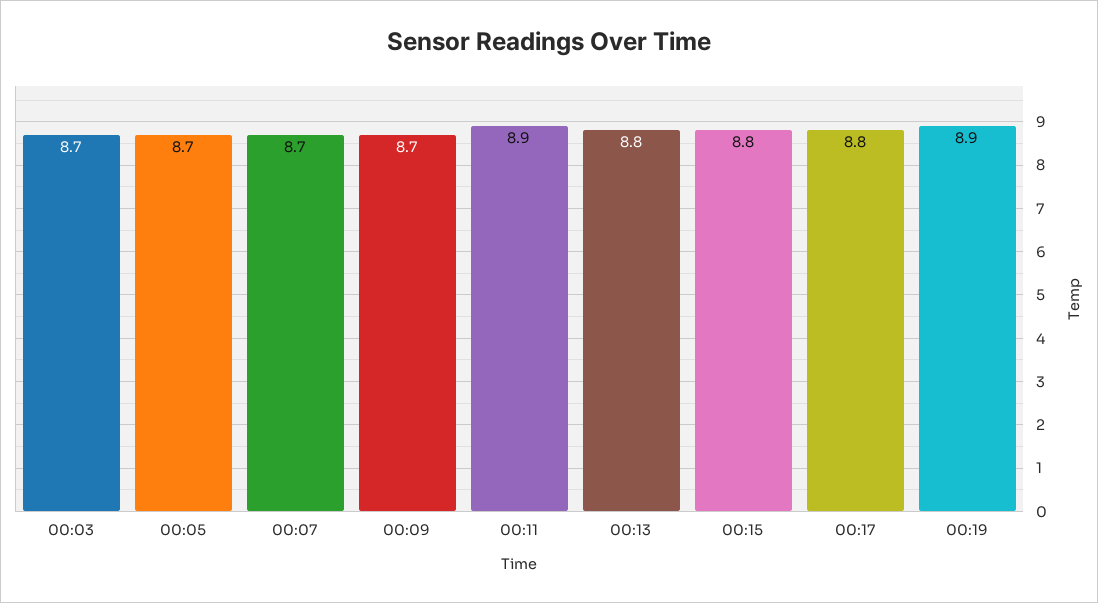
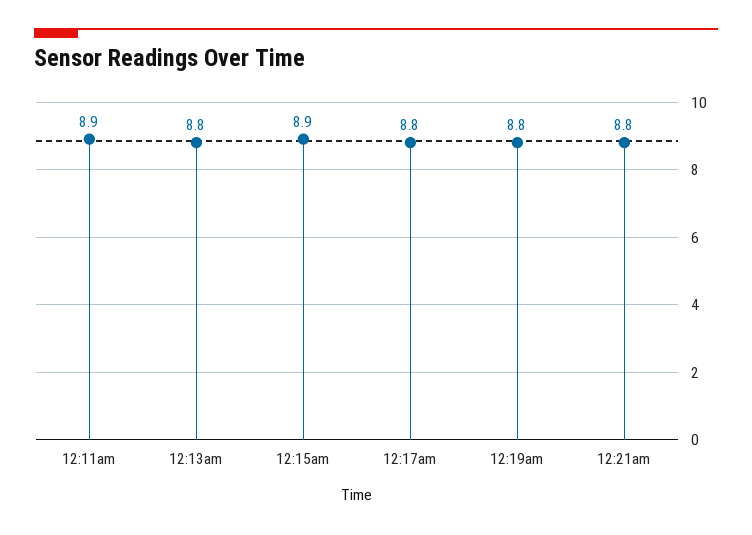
00:03: 8.7 -> none
00:05: 8.7 -> none
00:07: 8.7 -> none
00:09: 8.7 -> none
00:15: 8.8 -> 8.9
00:19: 8.9 -> 8.8
12:21am: none -> 8.8

